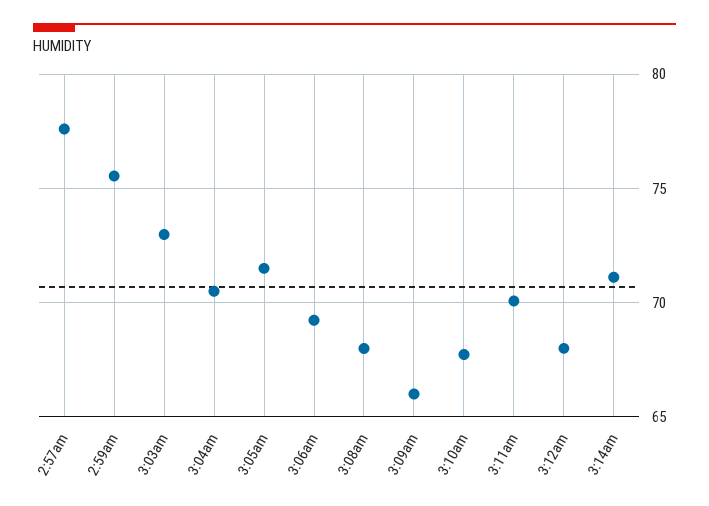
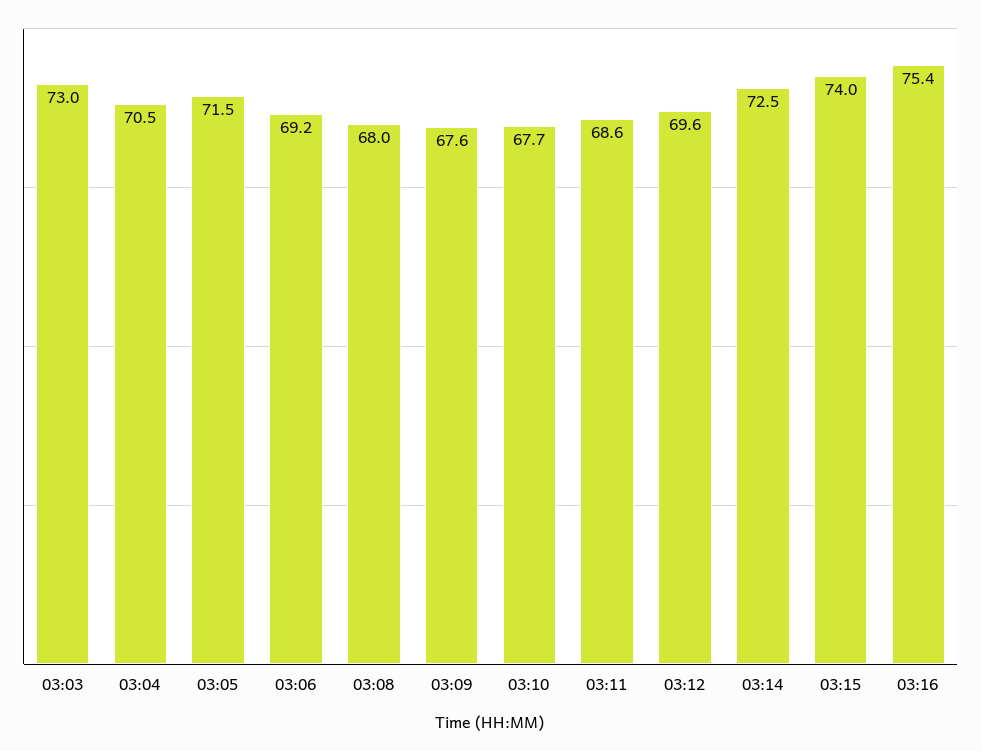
2:57am: 77.5 -> none
2:59am: 75.5 -> none
3:09am: 66 -> 67.6
3:11am: 70 -> 68.6
3:12am: 68 -> 69.6
3:14am: 71 -> 72.5
03:15: none -> 74
03:16: none -> 75.4

